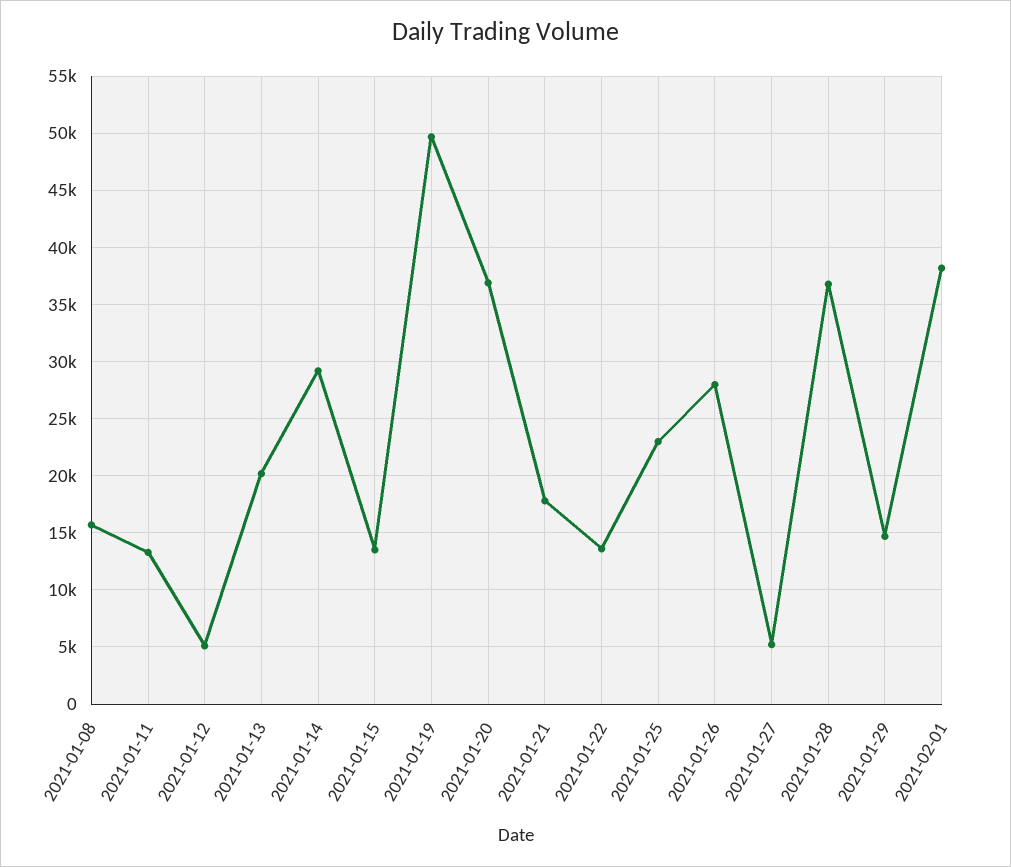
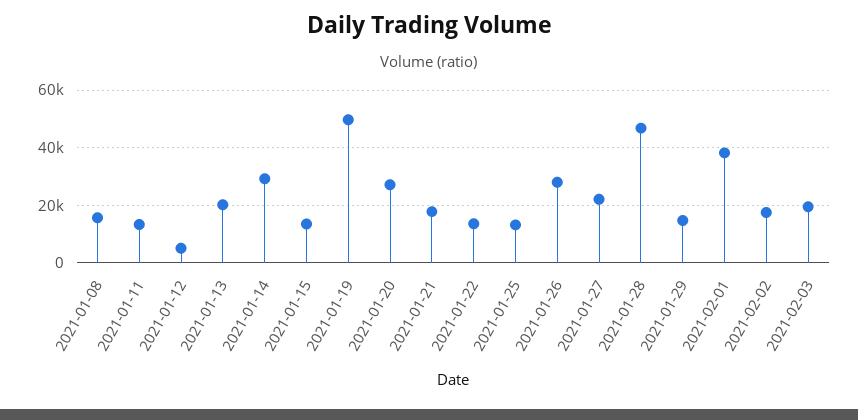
2021-01-20: 37000 -> 27500
2021-01-25: 23000 -> 12500
2021-01-27: 5000 -> 22500
2021-01-28: 37000 -> 47500
2021-02-02: none -> 17500
2021-02-03: none -> 20000

